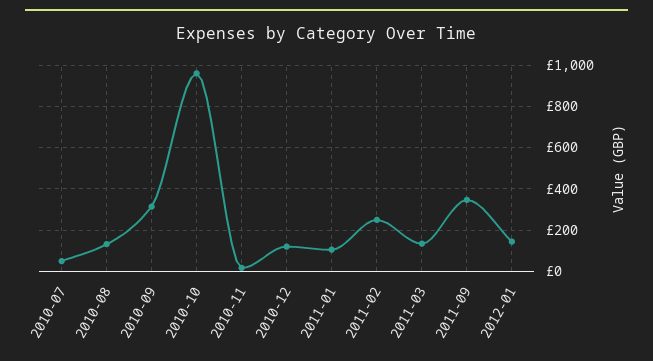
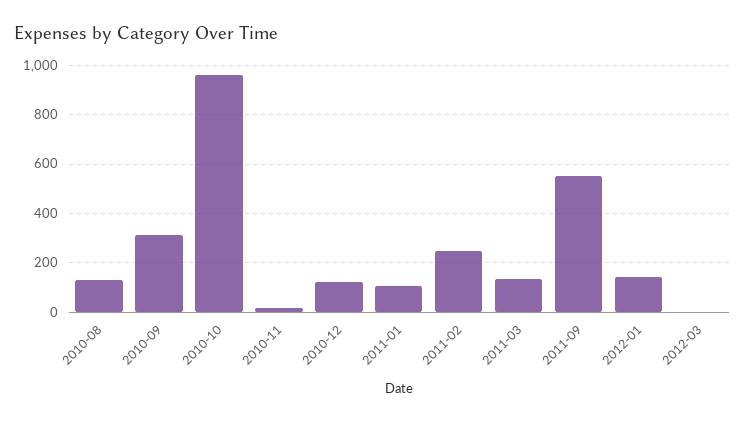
2010-07: 50 -> none
2011-09: 350 -> 550
2012-03: none -> 0

